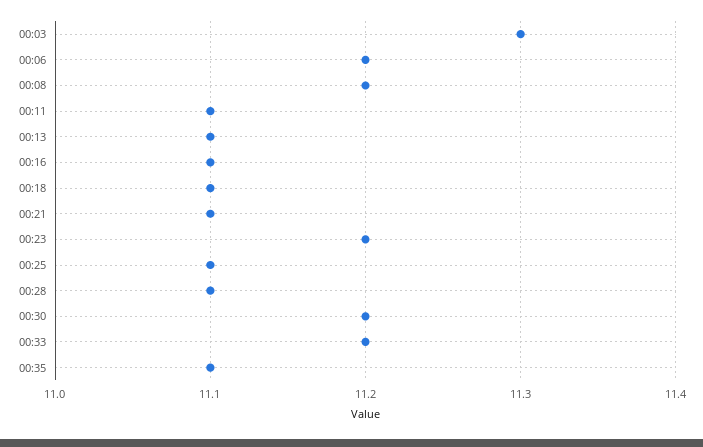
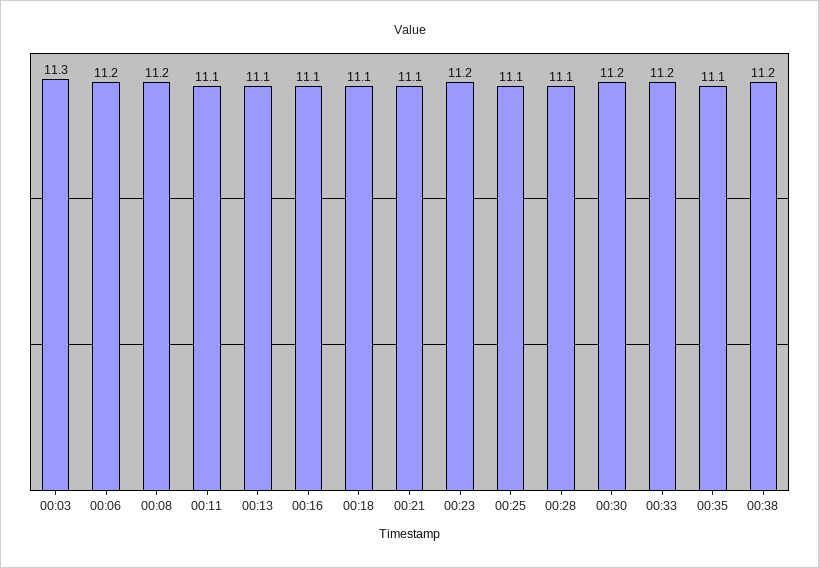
00:38: none -> 11.2

